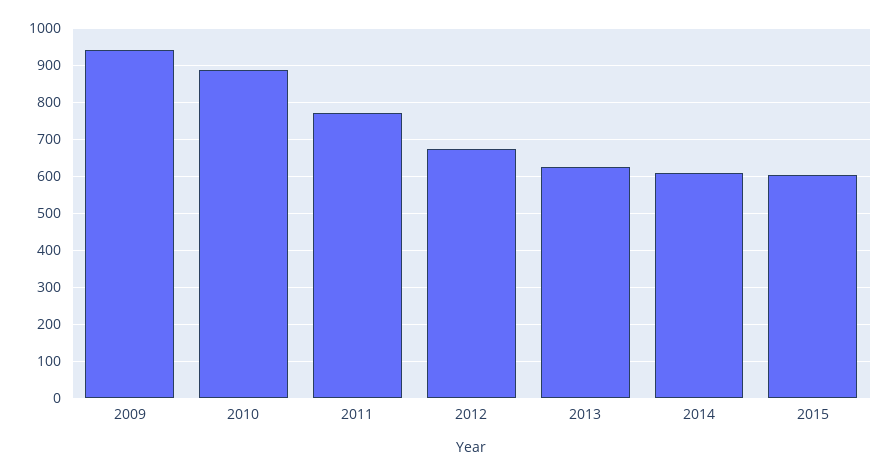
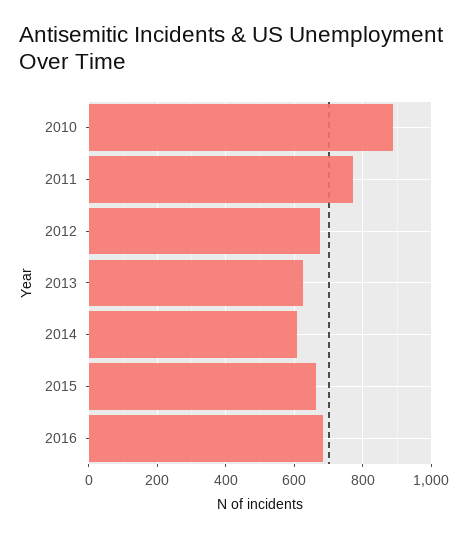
2009: 940 -> none
2015: 600 -> 660
2016: none -> 680

